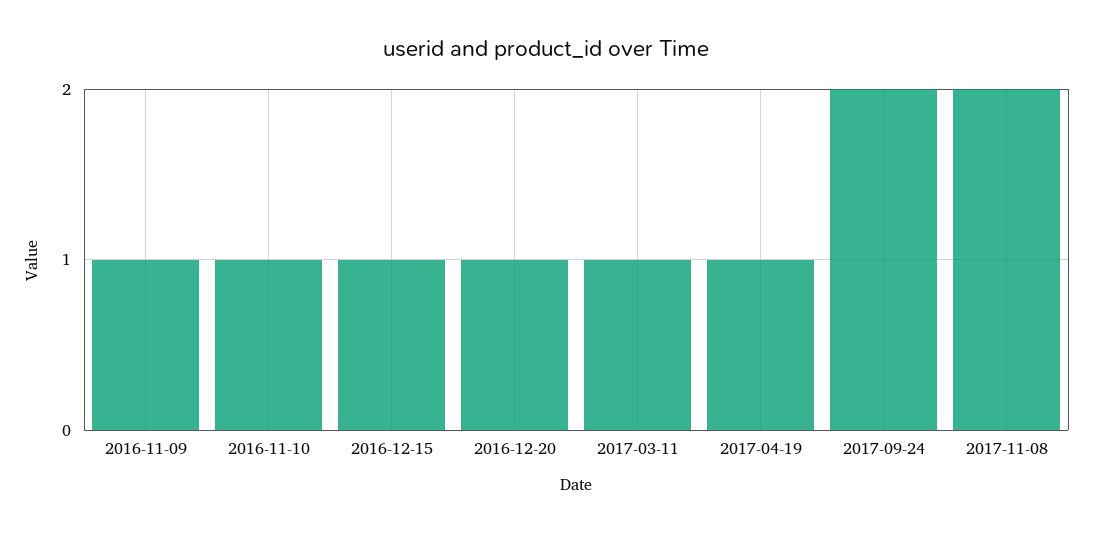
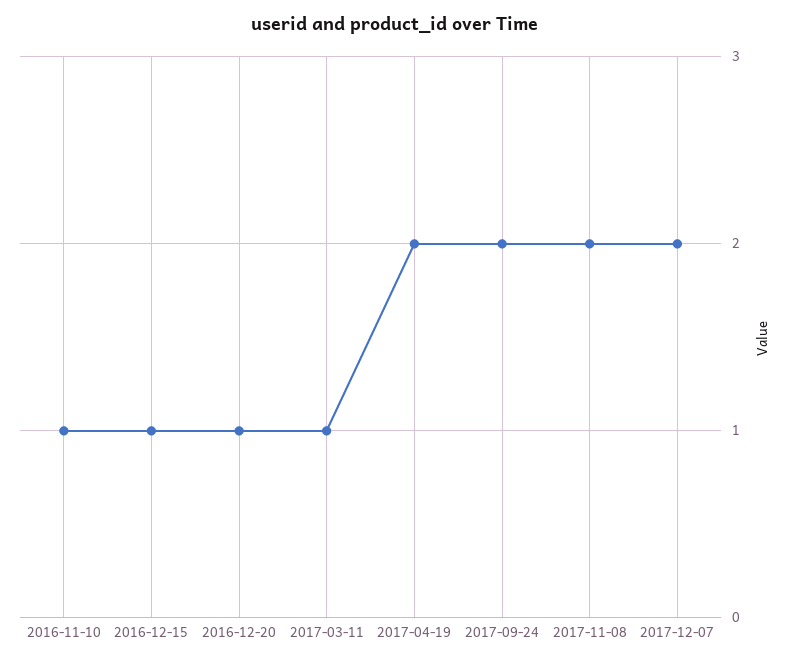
2016-11-09: 1 -> none
2017-04-19: 1 -> 2
2017-12-07: none -> 2

